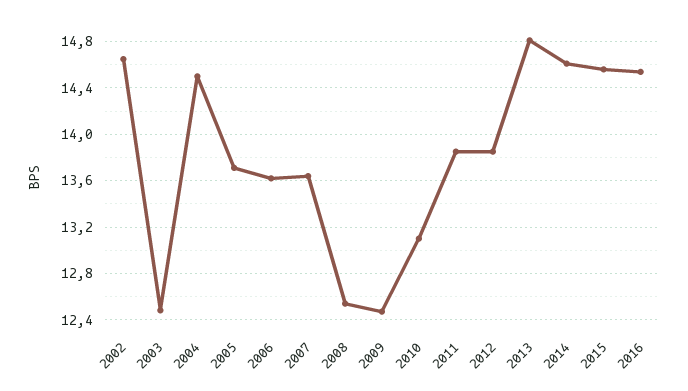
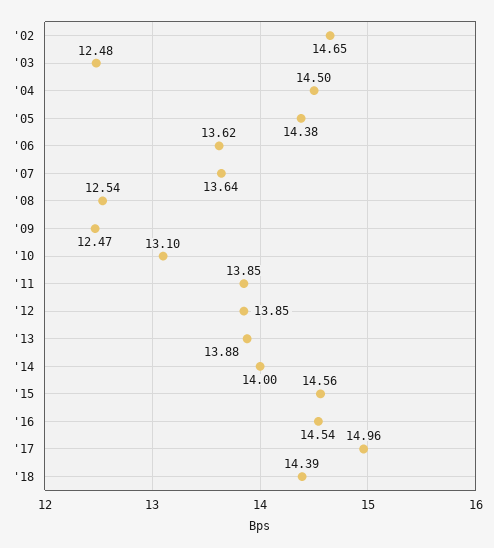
2005: 13.7 -> 14.38
2013: 14.8 -> 13.88
2014: 14.6 -> 14
'17: none -> 14.96
'18: none -> 14.39

